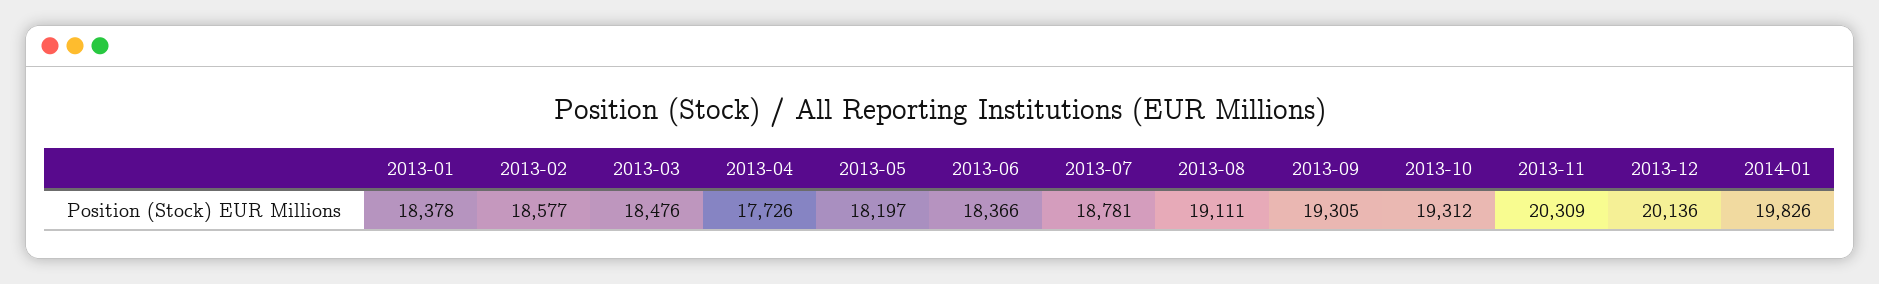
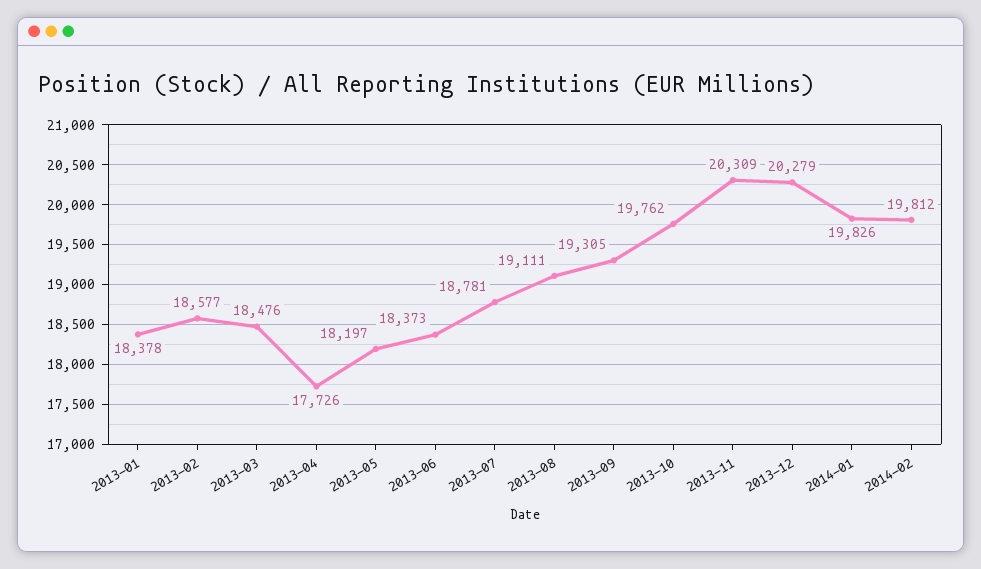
2013-06: 18366 -> 18373
2013-10: 19312 -> 19762
2013-12: 20136 -> 20279
2014-02: none -> 19812

